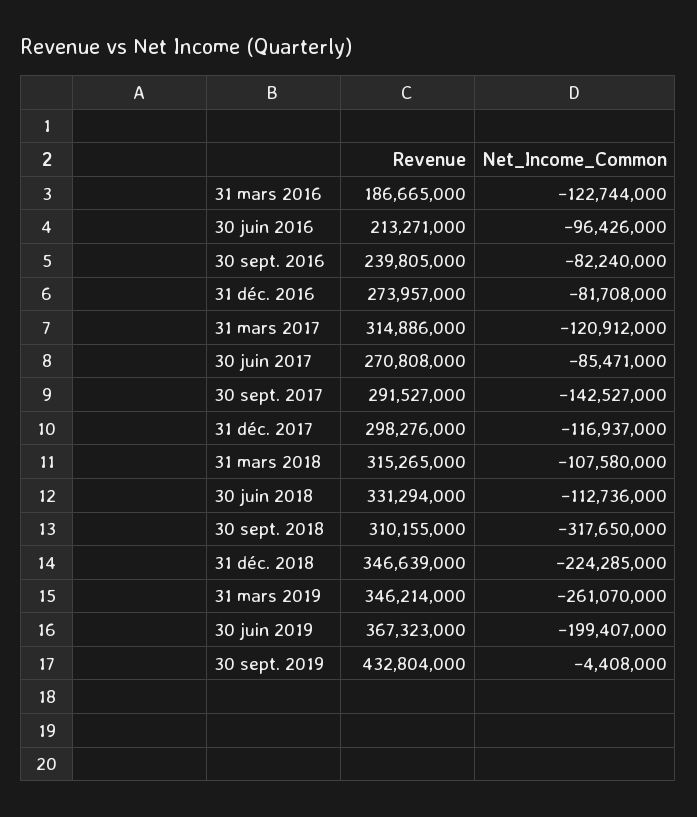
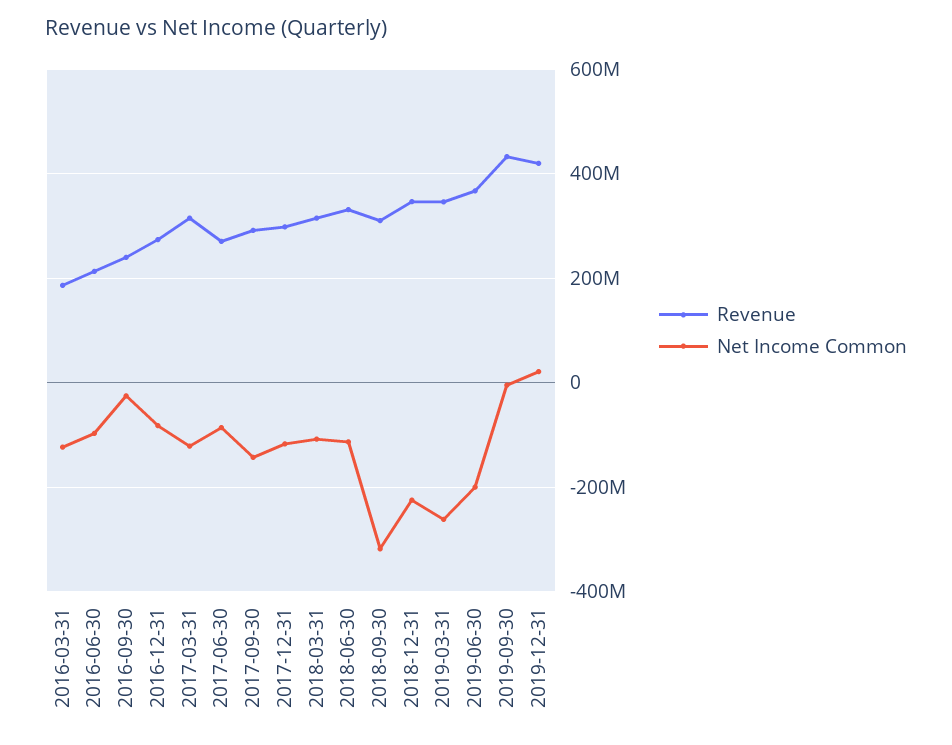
Net_Income_Common, 30 sept. 2016: -82240000 -> -20000000
Revenue, 2019-12-31: none -> 420000000
Net_Income_Common, 2019-12-31: none -> 20000000

